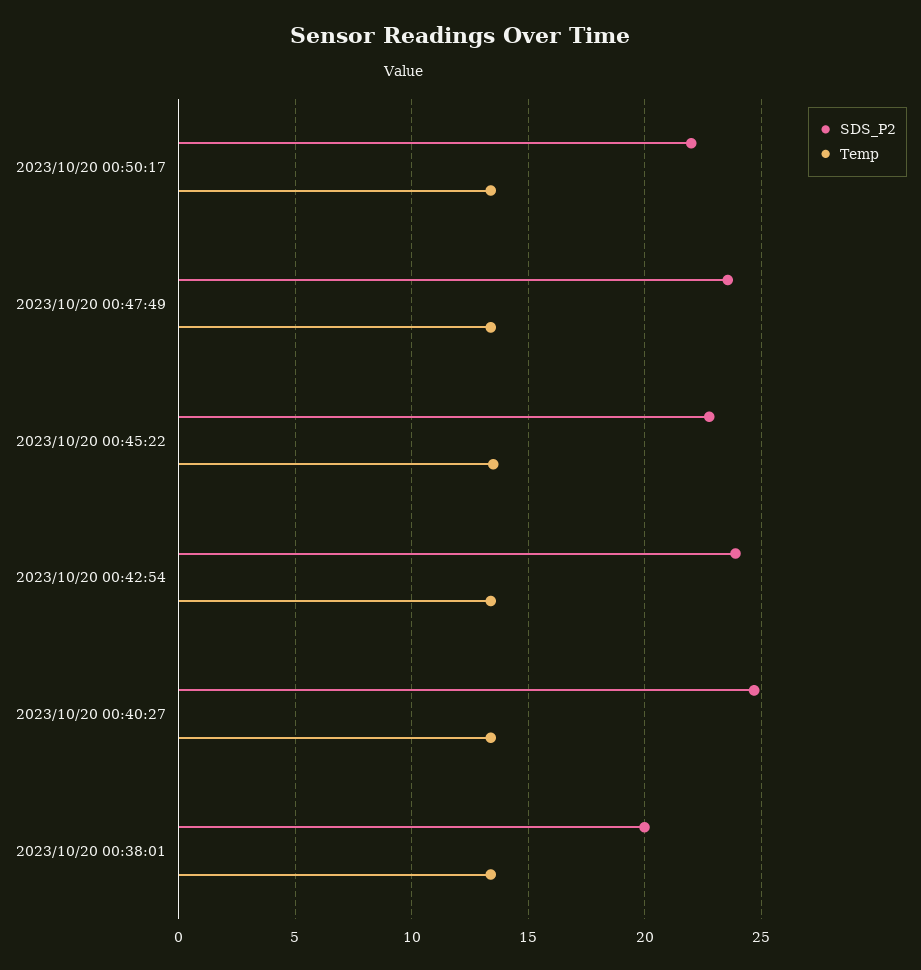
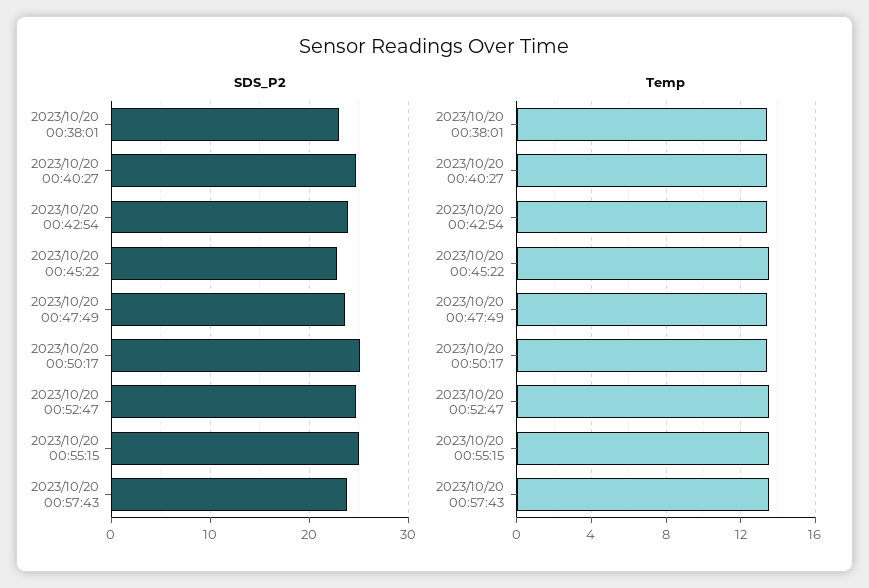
SDS_P2, 2023/10/20 00:50:17: 22 -> 25
SDS_P2, 2023/10/20 00:38:01: 20 -> 23
SDS_P2, 2023/10/20 00:52:47: none -> 25
SDS_P2, 2023/10/20 00:55:15: none -> 25
SDS_P2, 2023/10/20 00:57:43: none -> 24
Temp, 2023/10/20 00:52:47: none -> 13.5
Temp, 2023/10/20 00:55:15: none -> 13.5
Temp, 2023/10/20 00:57:43: none -> 13.5

